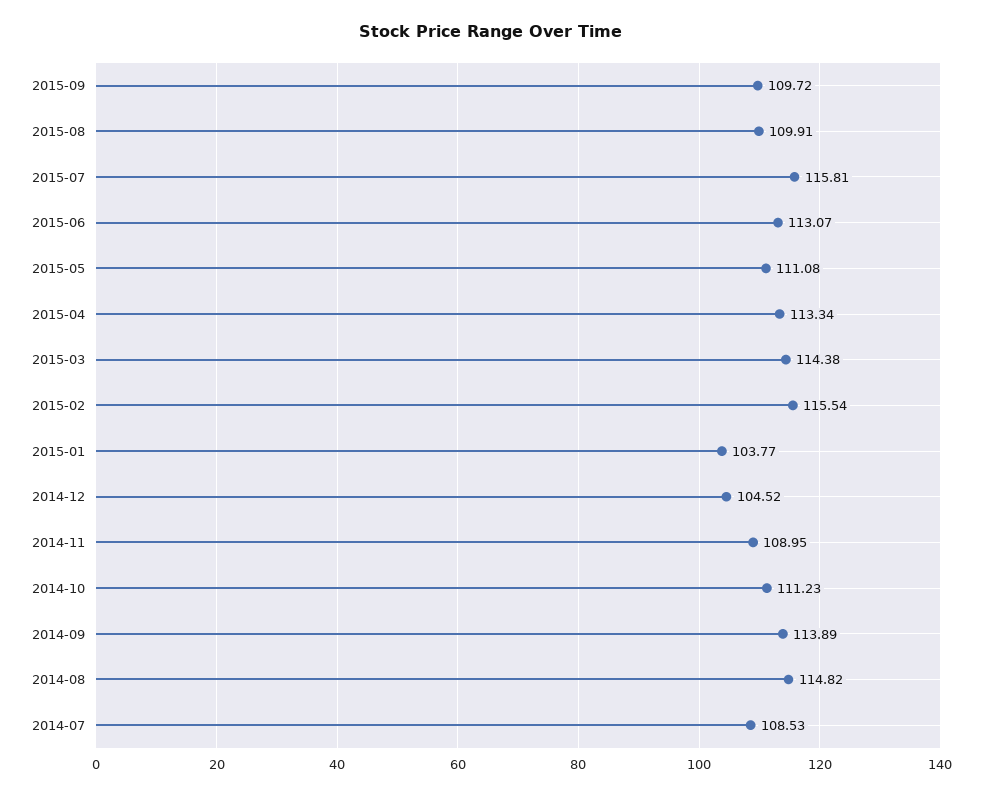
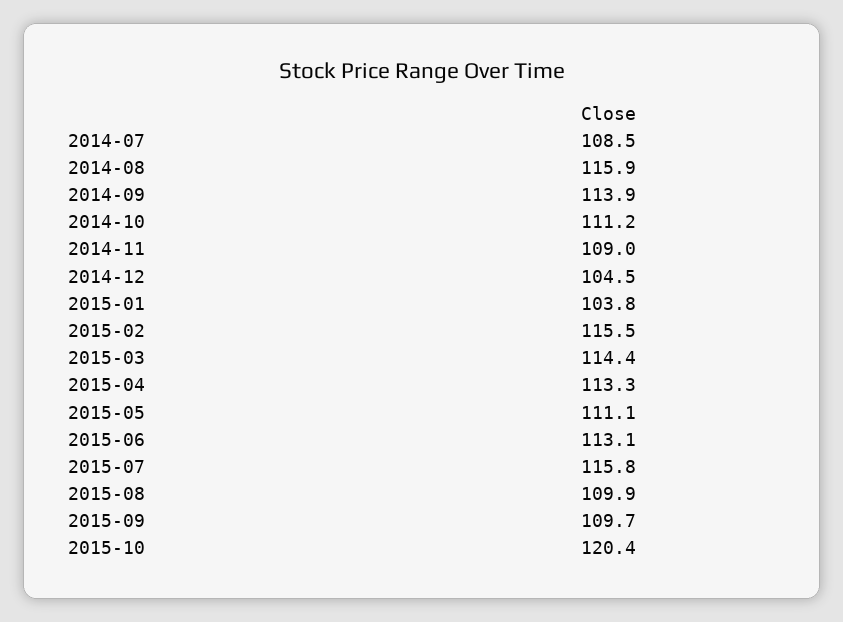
2014-08: 114.82 -> 115.9
2015-10: none -> 120.4

